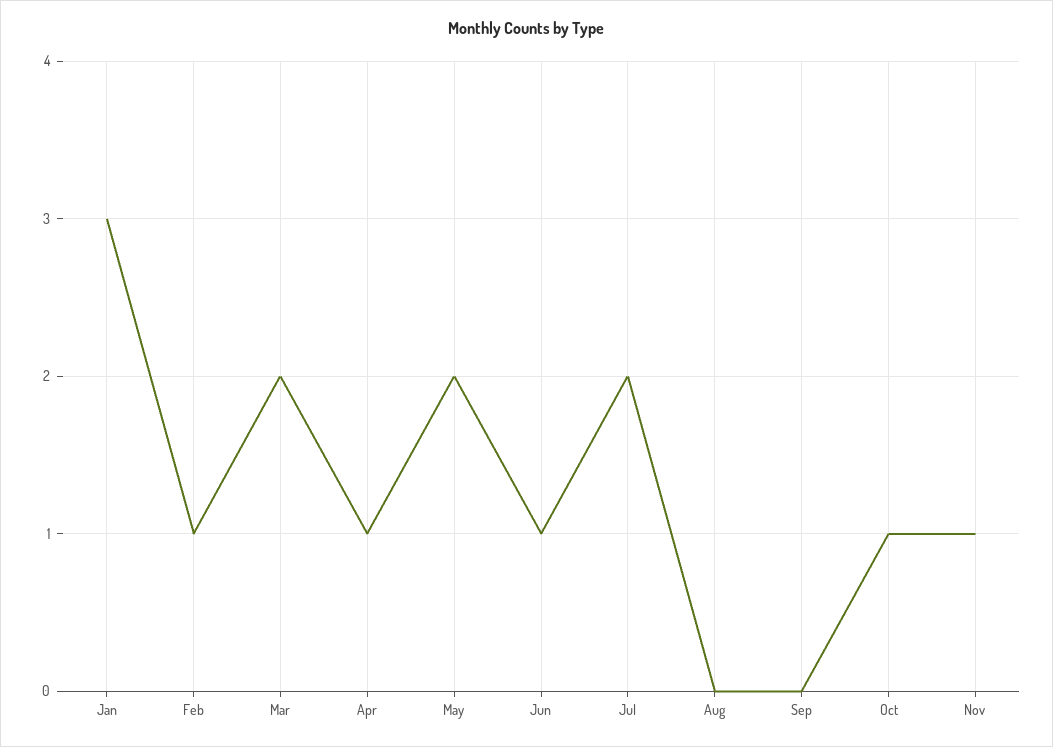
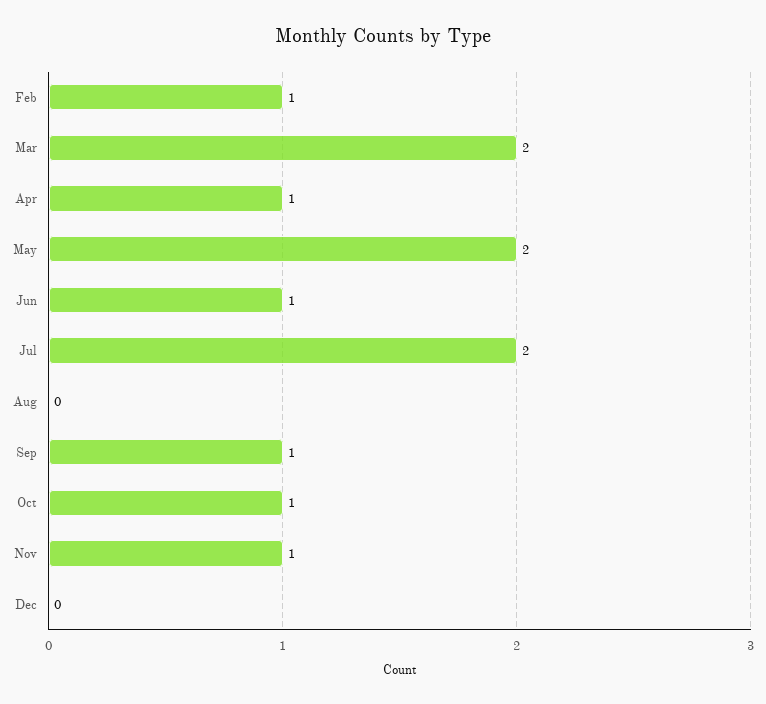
Jan: 3 -> none
Sep: 0 -> 1
Dec: none -> 0

